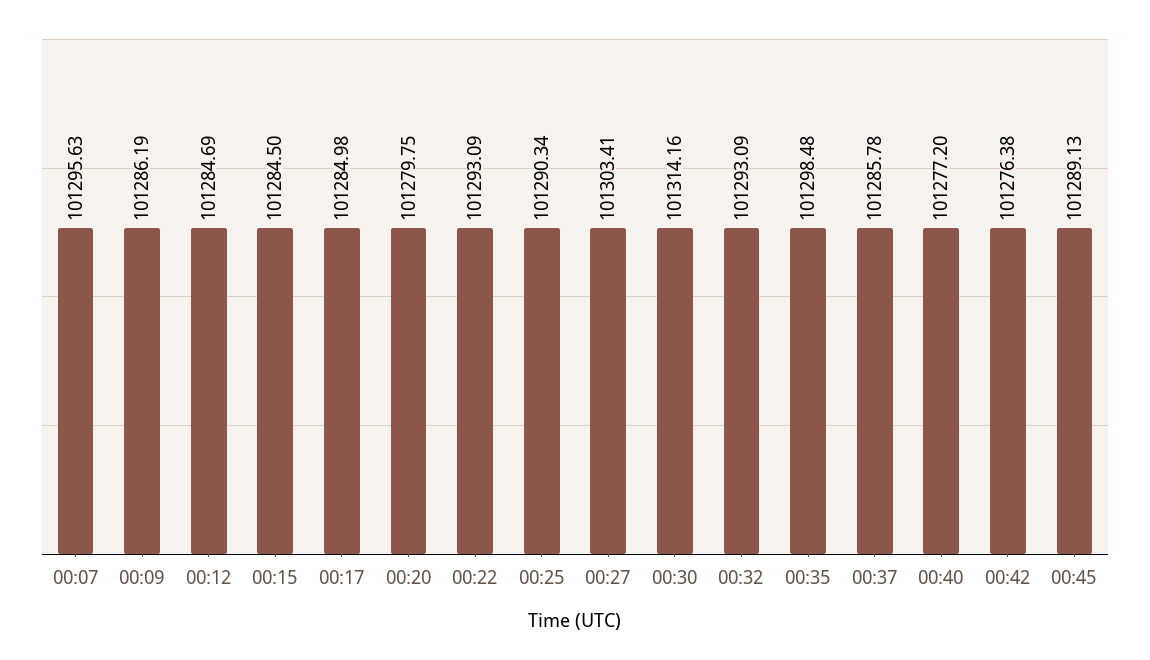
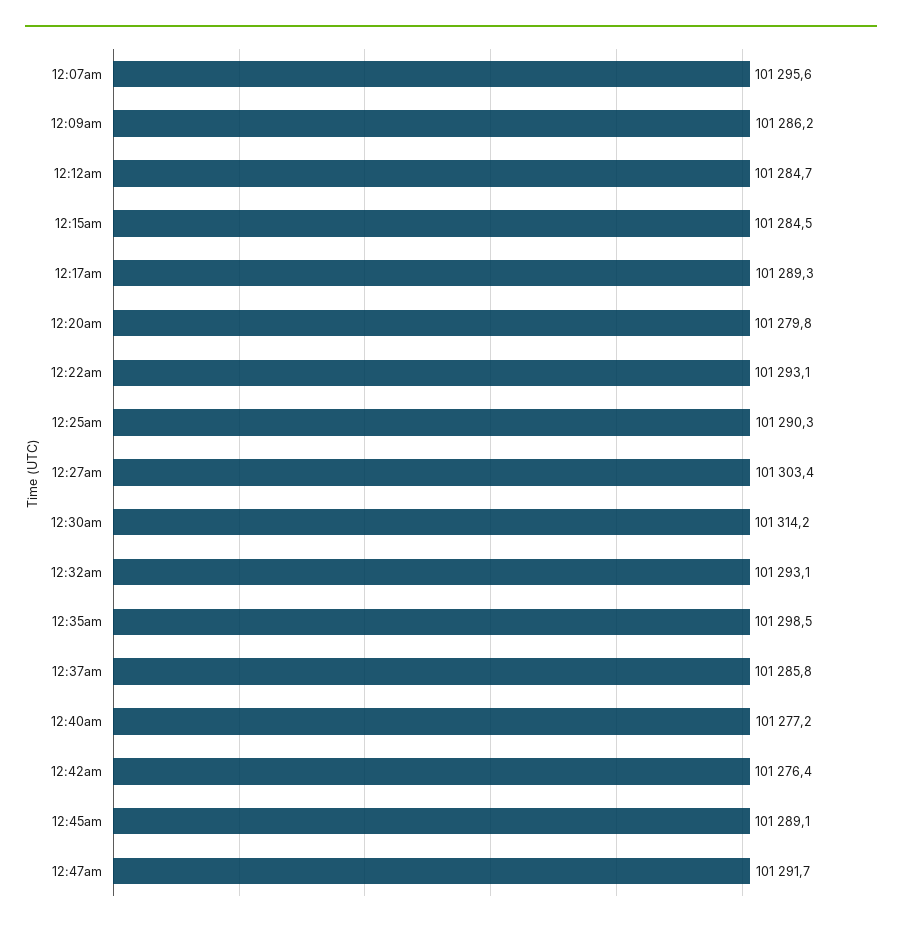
00:17: 101284.98 -> 101289.3
12:47am: none -> 101291.7

